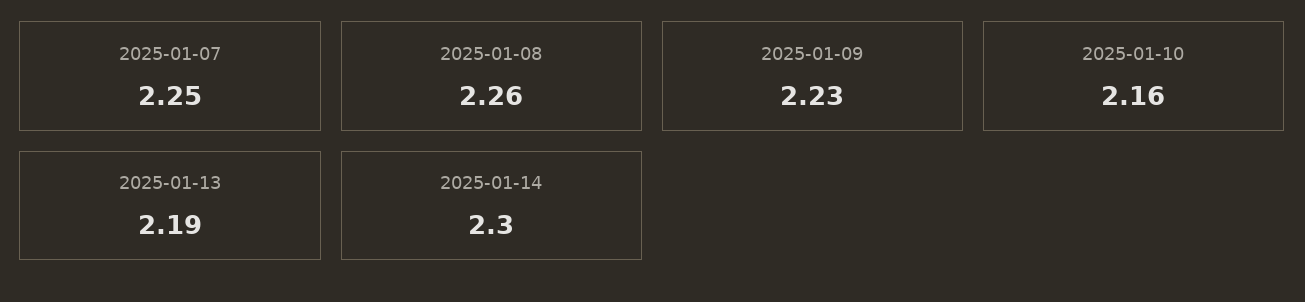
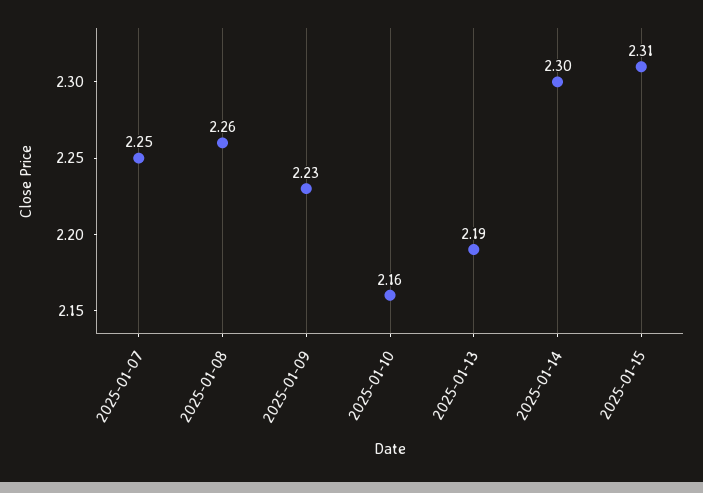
2025-01-15: none -> 2.31

